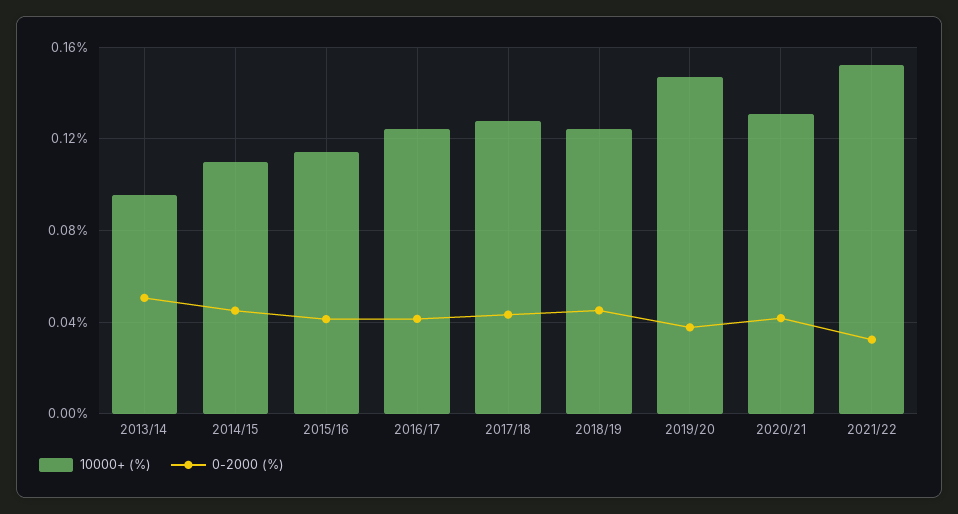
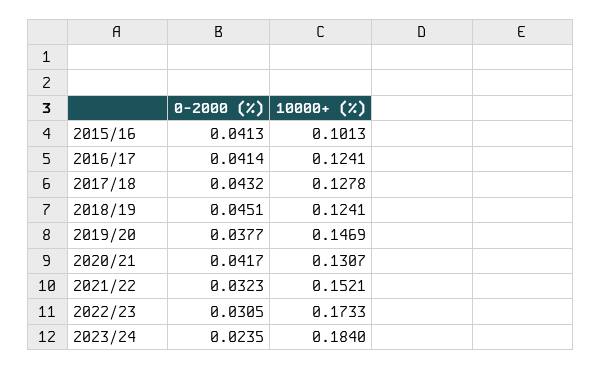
10000+ (%), 2013/14: 0.095 -> none
0-2000 (%), 2013/14: 0.05 -> none
10000+ (%), 2014/15: 0.11 -> none
0-2000 (%), 2014/15: 0.045 -> none
10000+ (%), 2015/16: 0.115 -> 0.1013
0-2000 (%), 2022/23: none -> 0.0305
10000+ (%), 2022/23: none -> 0.1733
0-2000 (%), 2023/24: none -> 0.0235
10000+ (%), 2023/24: none -> 0.184

